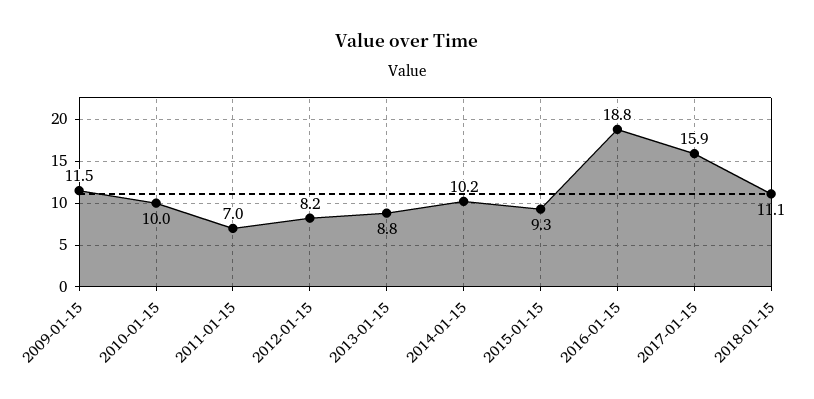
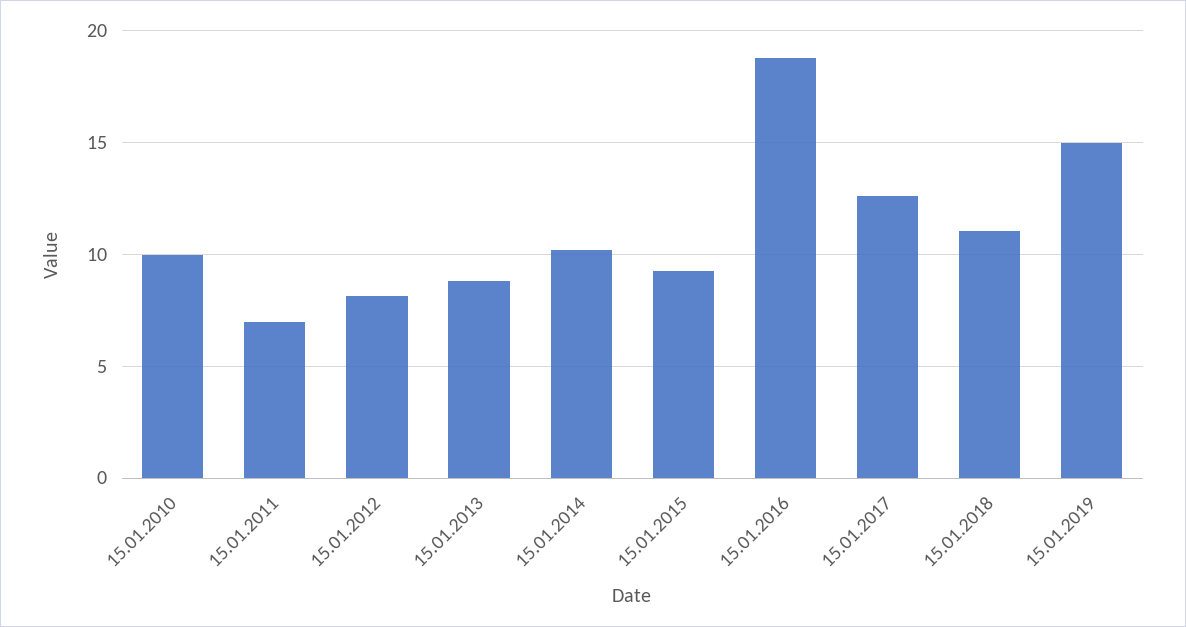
2009-01-15: 11.5 -> none
2017-01-15: 15.9 -> 12.5
15.01.2019: none -> 15

